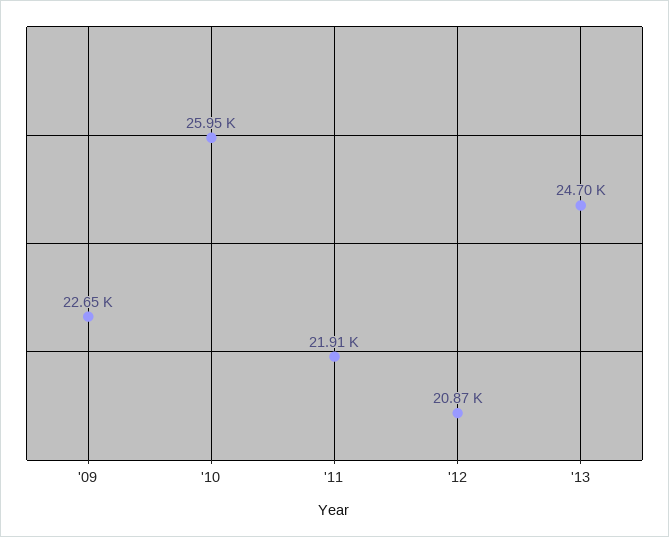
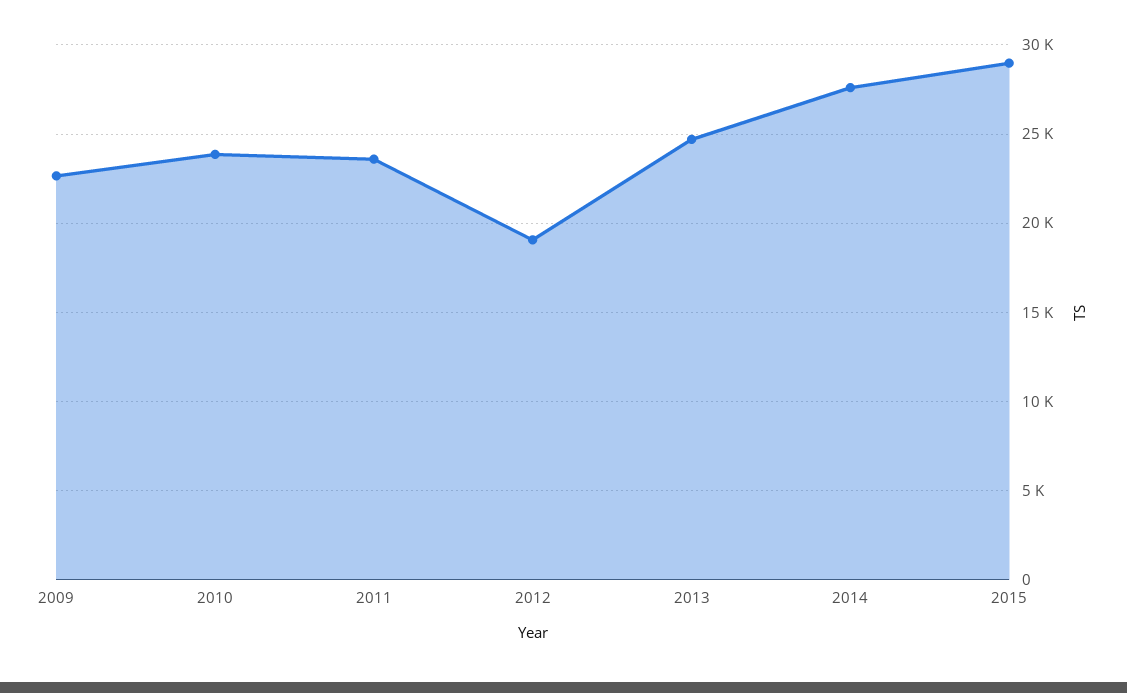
'10: 25950 -> 24000
'11: 21910 -> 23500
'12: 20870 -> 19000
2014: none -> 27500
2015: none -> 29000

